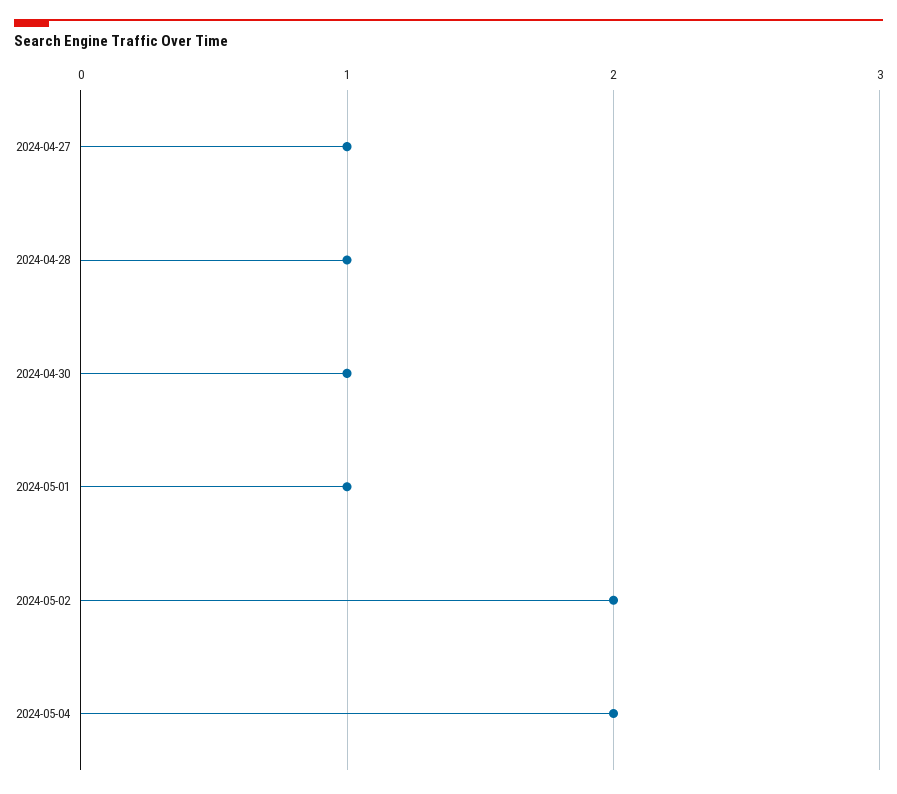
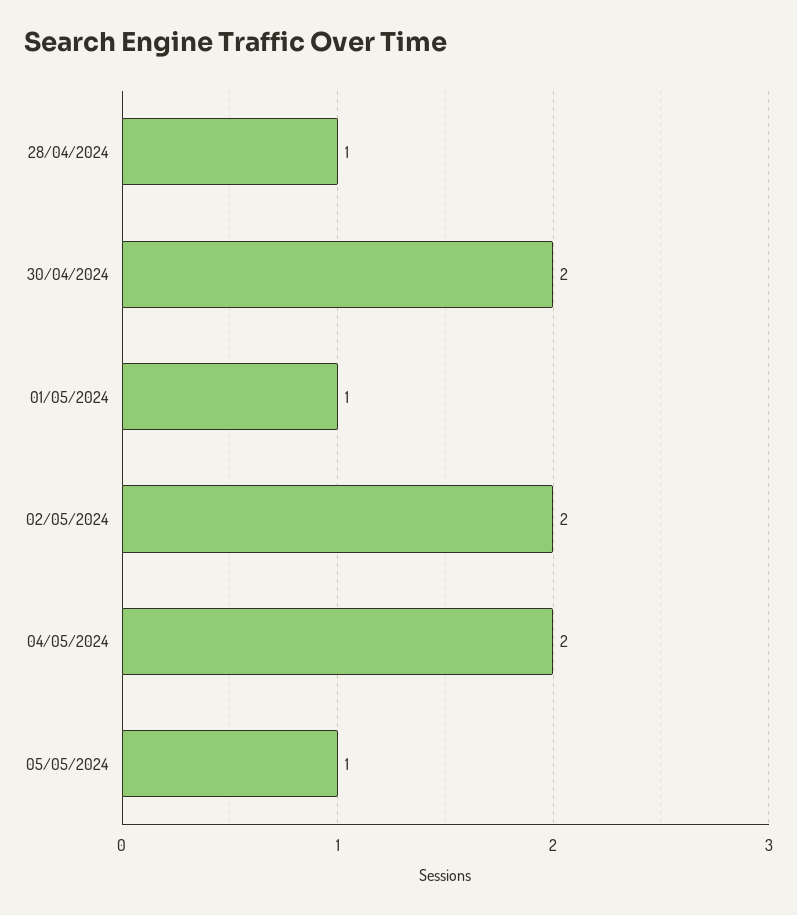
2024-04-27: 1 -> none
2024-04-30: 1 -> 2
05/05/2024: none -> 1

